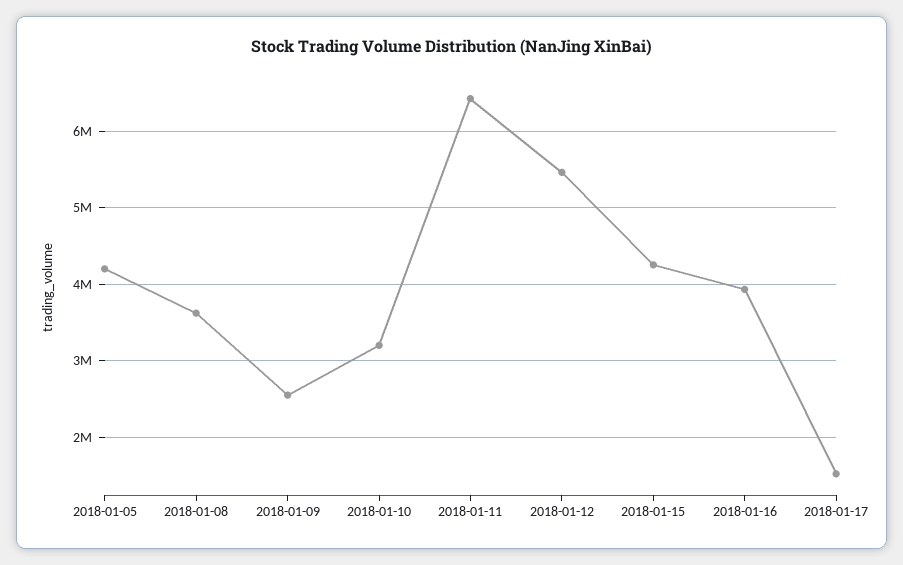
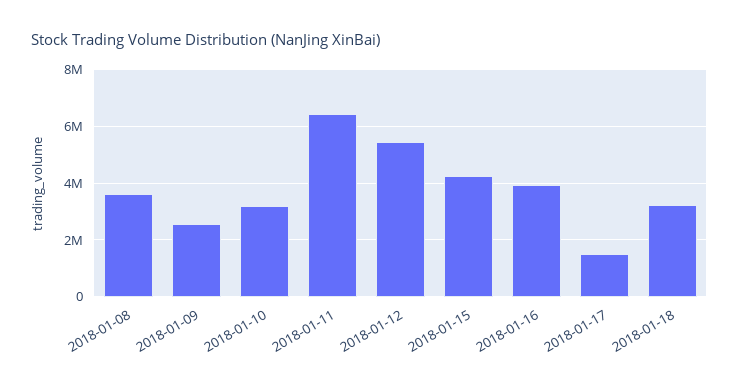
2018-01-05: 4200000 -> none
2018-01-18: none -> 3250000

